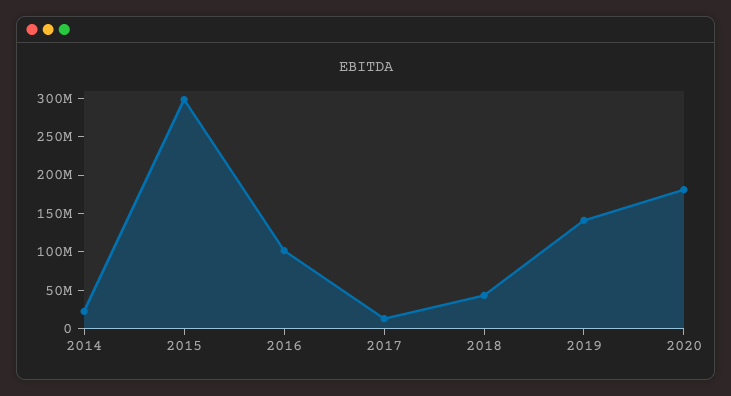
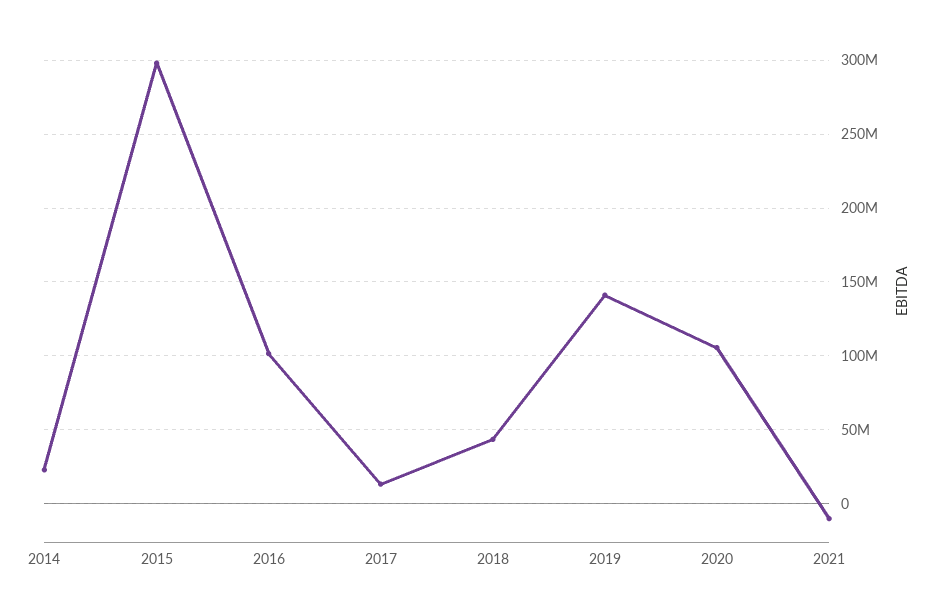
2020: 175000000 -> 105000000
2021: none -> -10000000

